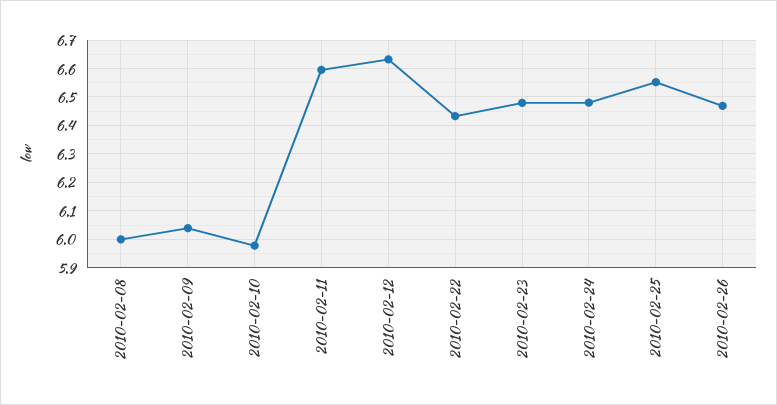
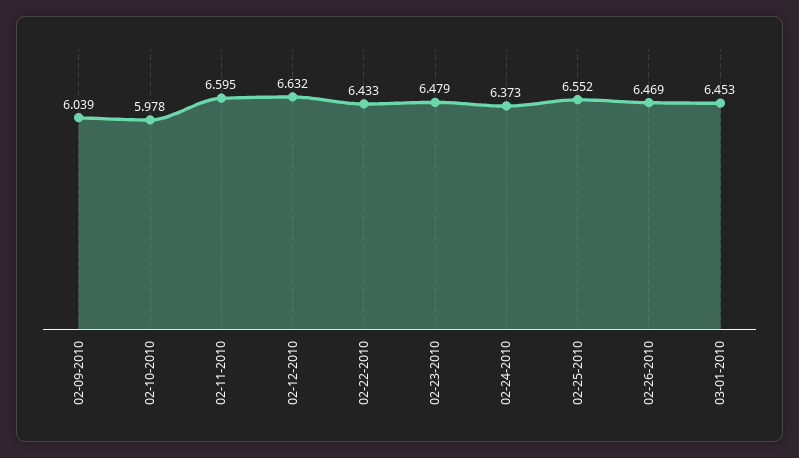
2010-02-08: 6 -> none
2010-02-24: 6.475 -> 6.373
03-01-2010: none -> 6.453

